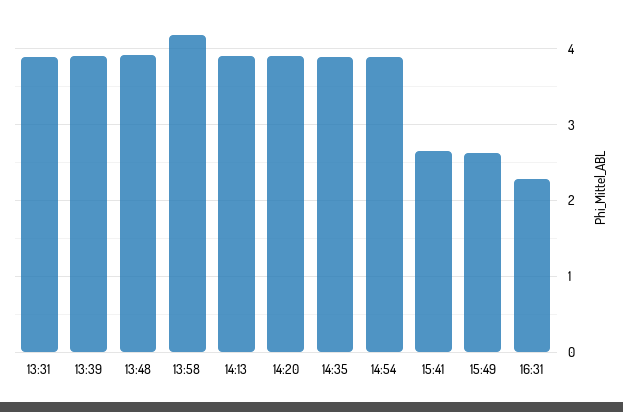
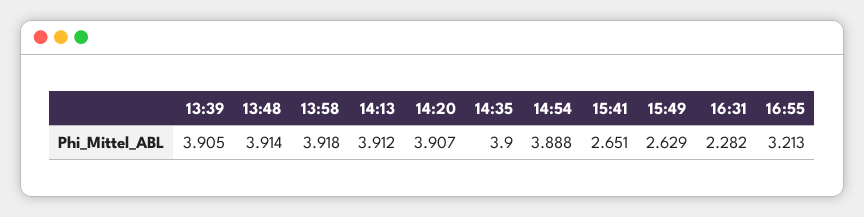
13:31: 3.9 -> none
13:58: 4.2 -> 3.918
16:55: none -> 3.213

